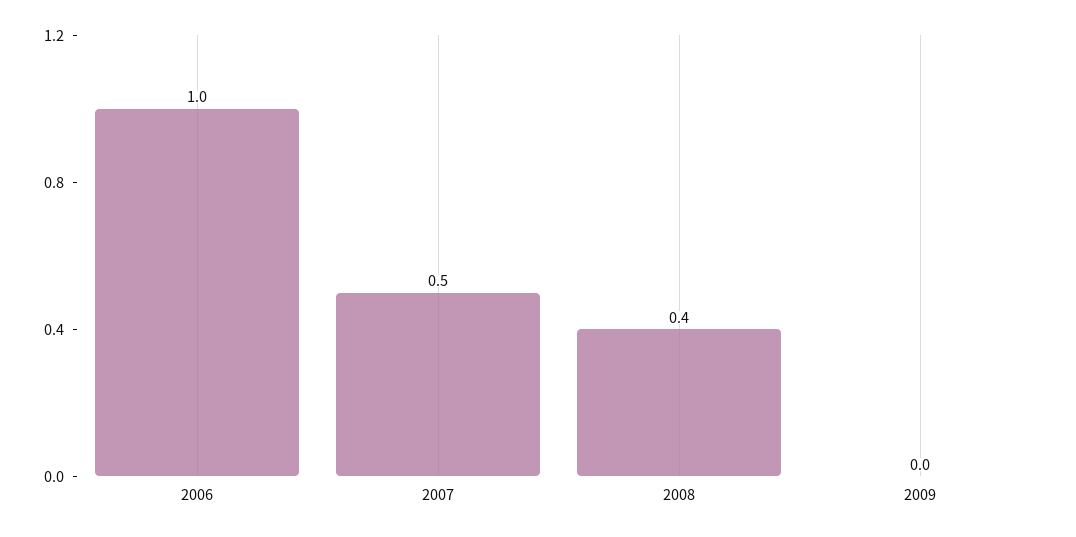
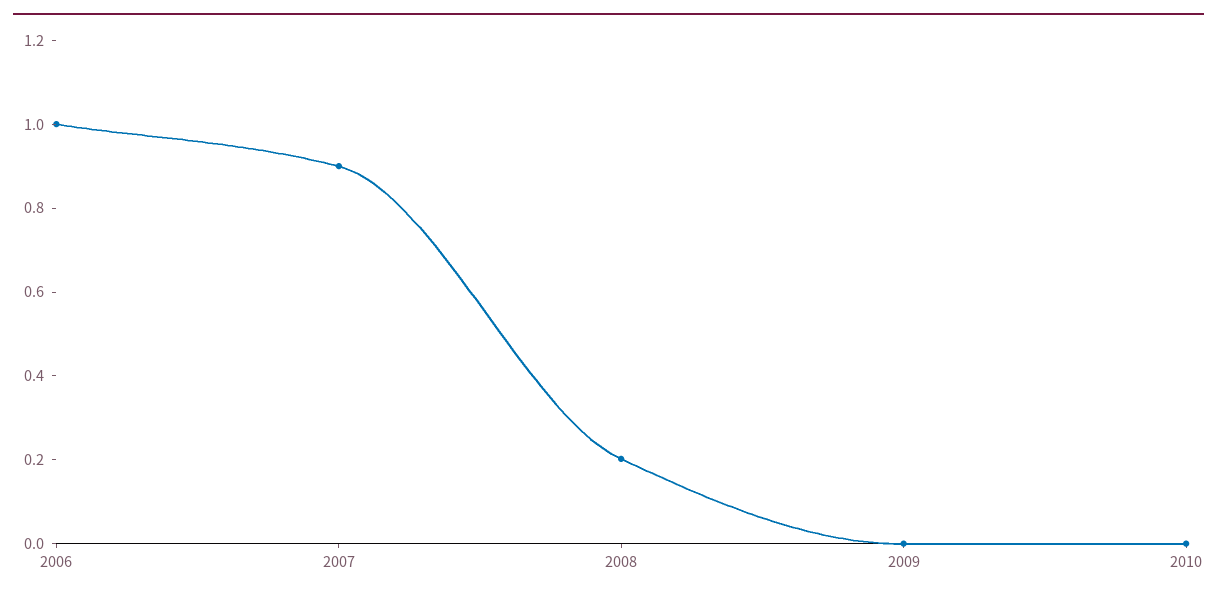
2007: 0.5 -> 0.9
2008: 0.4 -> 0.2
2010: none -> 0

